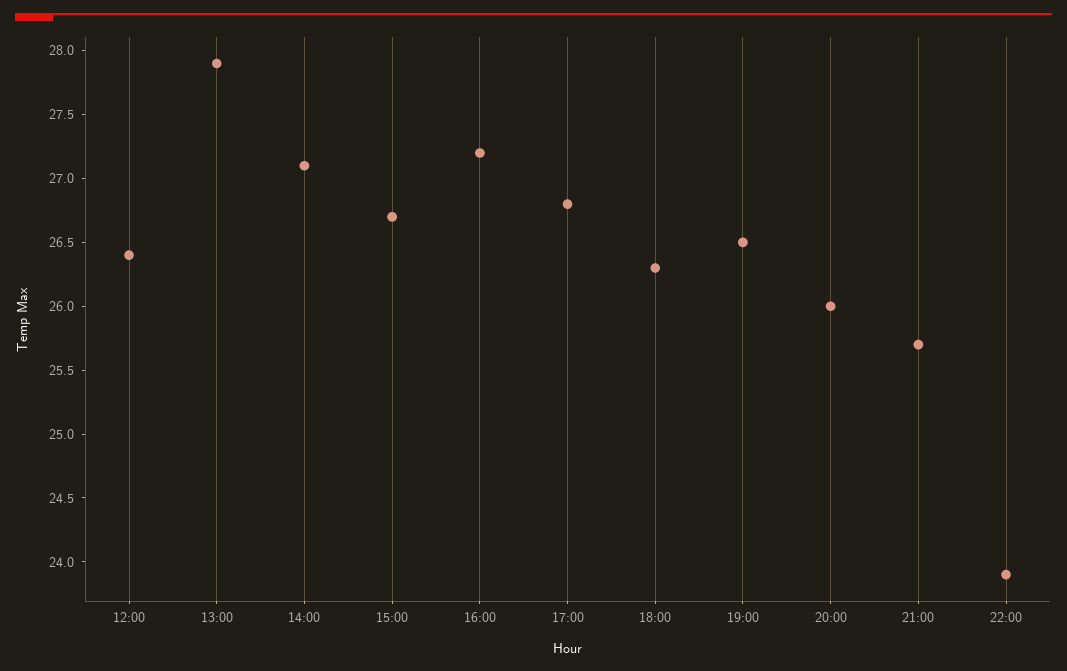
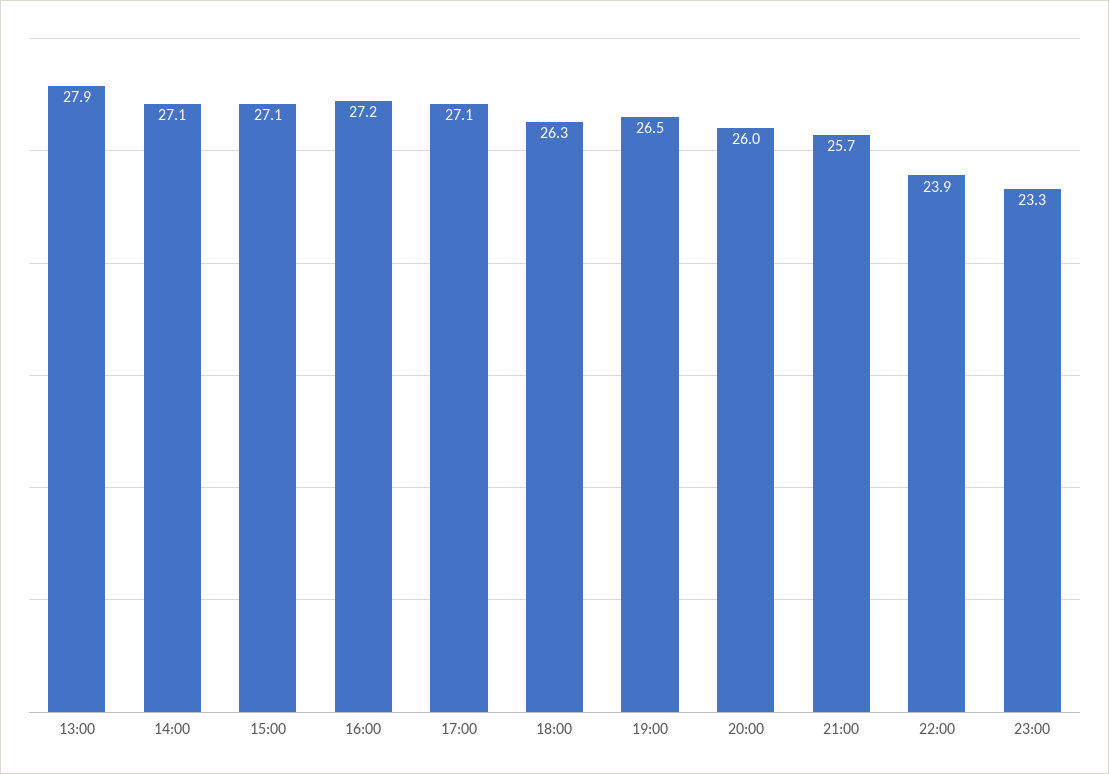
12:00: 26.4 -> none
15:00: 26.7 -> 27.1
17:00: 26.8 -> 27.1
23:00: none -> 23.3

